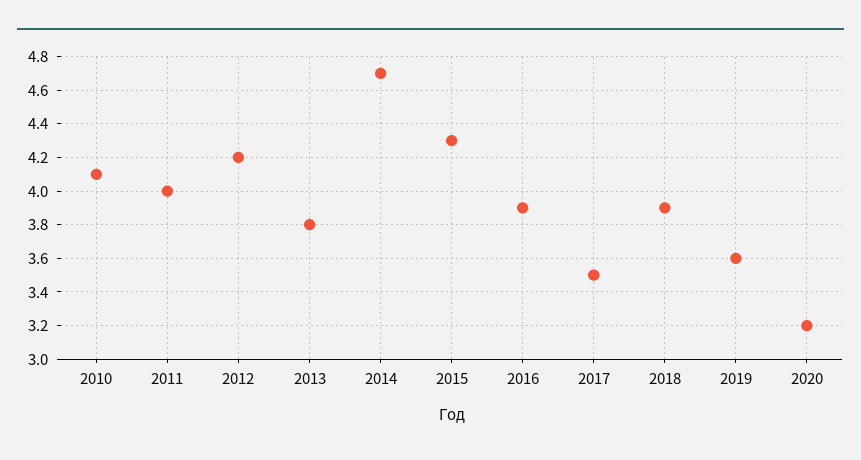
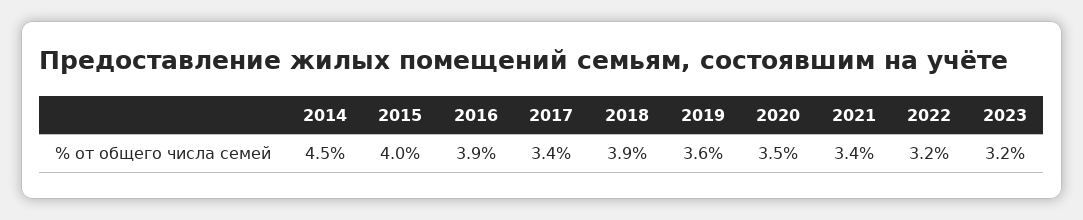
2010: 4.1 -> none
2011: 4 -> none
2012: 4.2 -> none
2013: 3.8 -> none
2014: 4.7 -> 4.5
2015: 4.3 -> 4
2017: 3.5 -> 3.4
2020: 3.2 -> 3.5
2021: none -> 3.4
2022: none -> 3.2
2023: none -> 3.2

